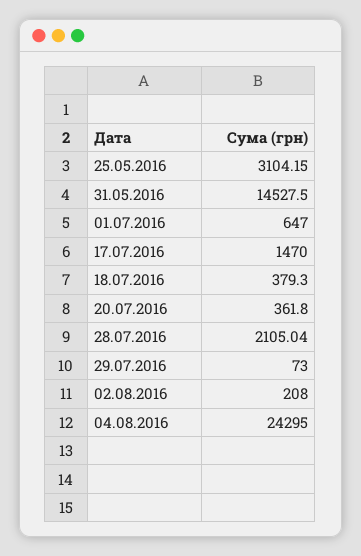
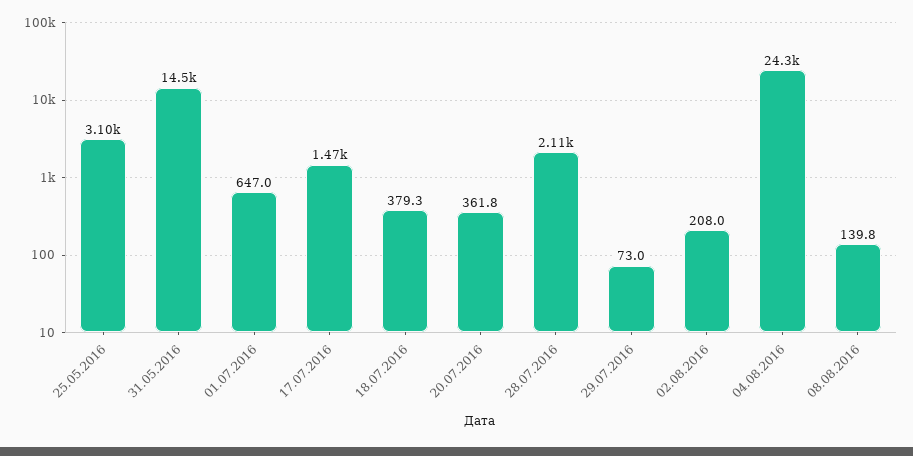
08.08.2016: none -> 139.8

